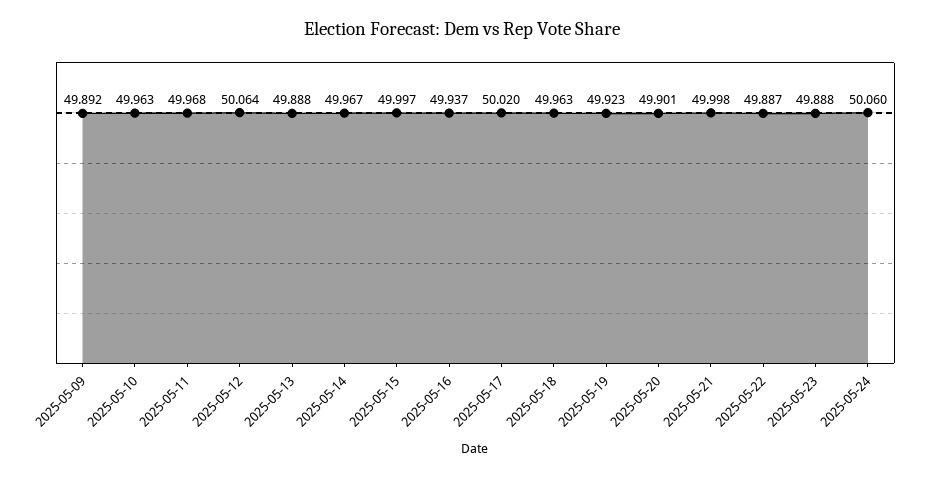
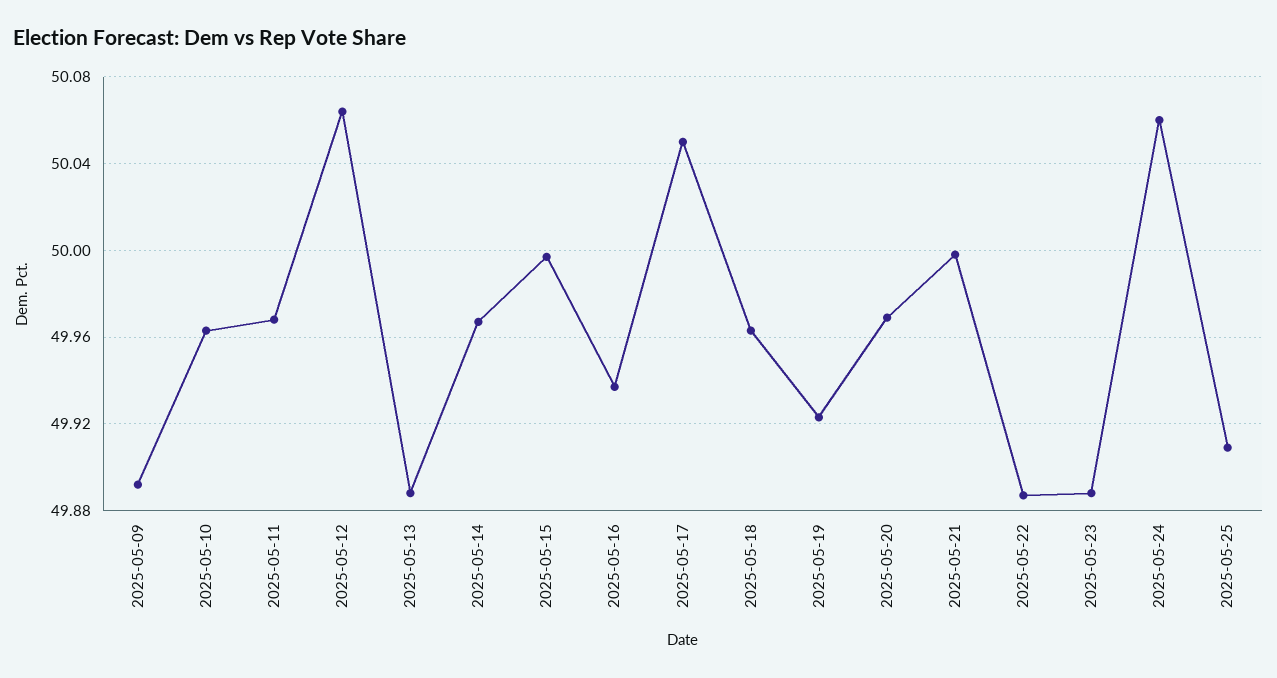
2025-05-17: 50.02 -> 50.05
2025-05-20: 49.901 -> 49.97
2025-05-25: none -> 49.91

